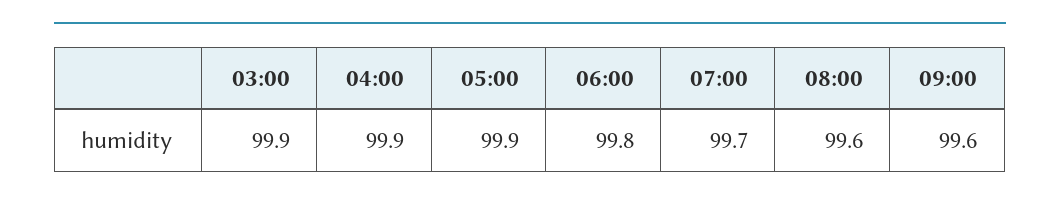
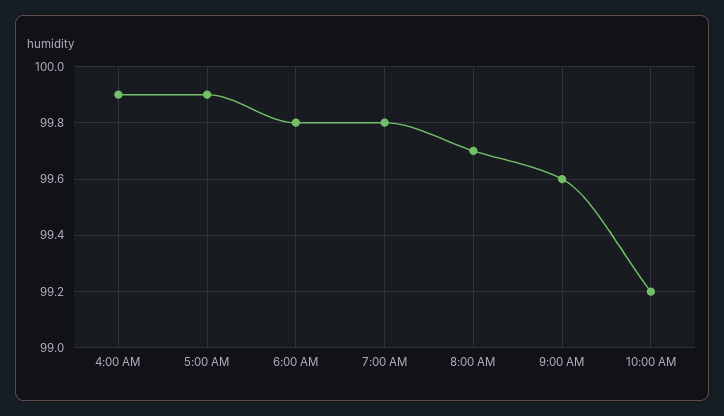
03:00: 99.9 -> none
07:00: 99.7 -> 99.8
08:00: 99.6 -> 99.7
10:00 AM: none -> 99.2

